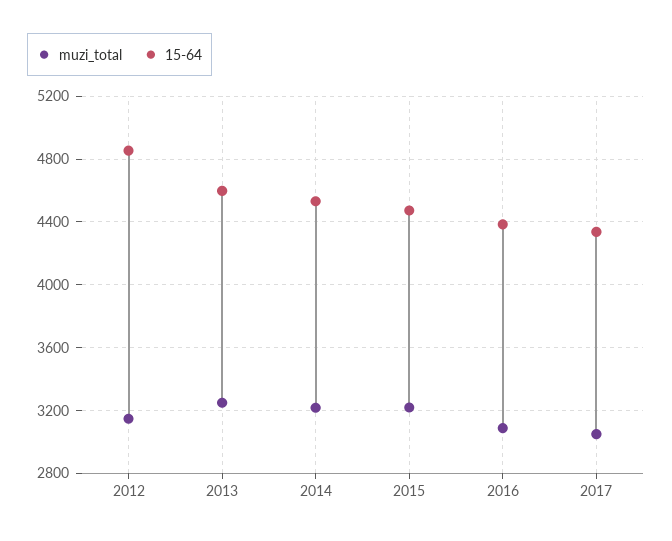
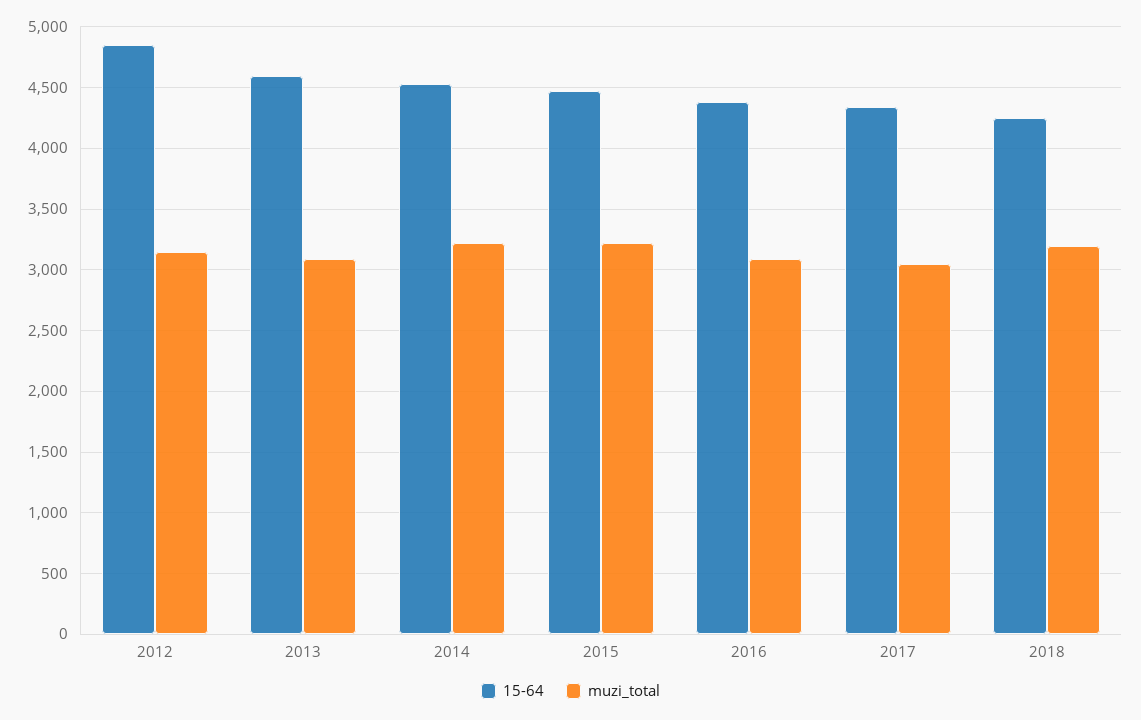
muzi_total, 2013: 3250 -> 3100
15-64, 2018: none -> 4250
muzi_total, 2018: none -> 3200

